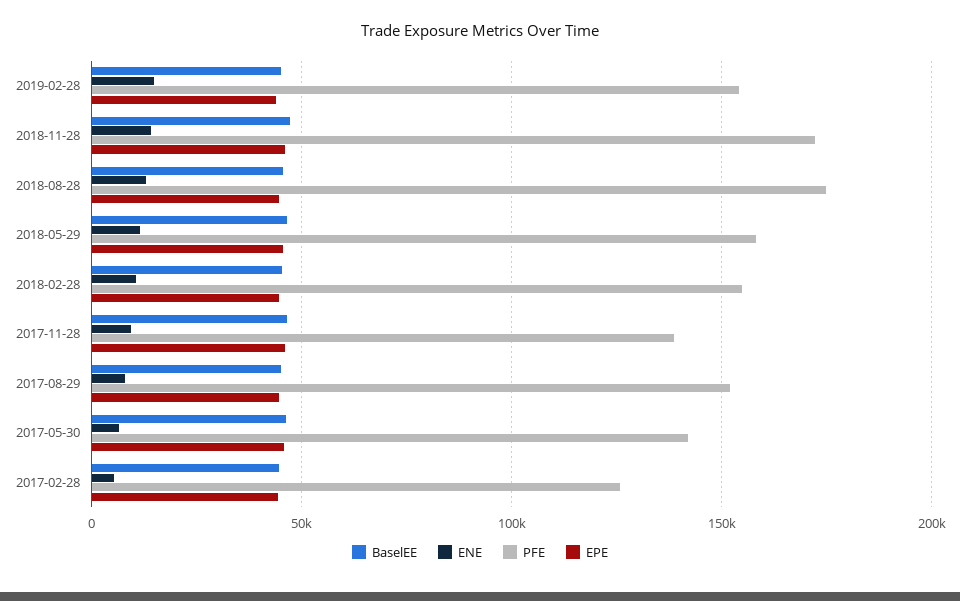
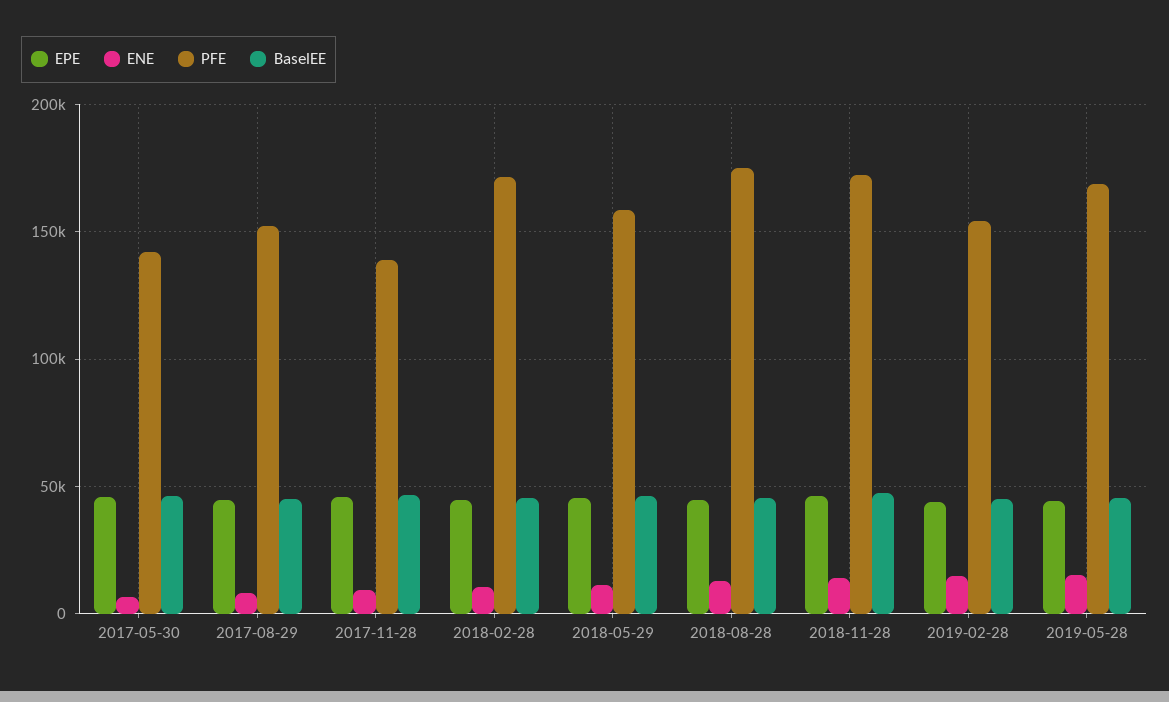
PFE, 2018-02-28: 155000 -> 170000
BaselEE, 2017-02-28: 45000 -> none
ENE, 2017-02-28: 5000 -> none
PFE, 2017-02-28: 125000 -> none
EPE, 2017-02-28: 45000 -> none
EPE, 2019-05-28: none -> 45000
ENE, 2019-05-28: none -> 15000
PFE, 2019-05-28: none -> 170000
BaselEE, 2019-05-28: none -> 45000

